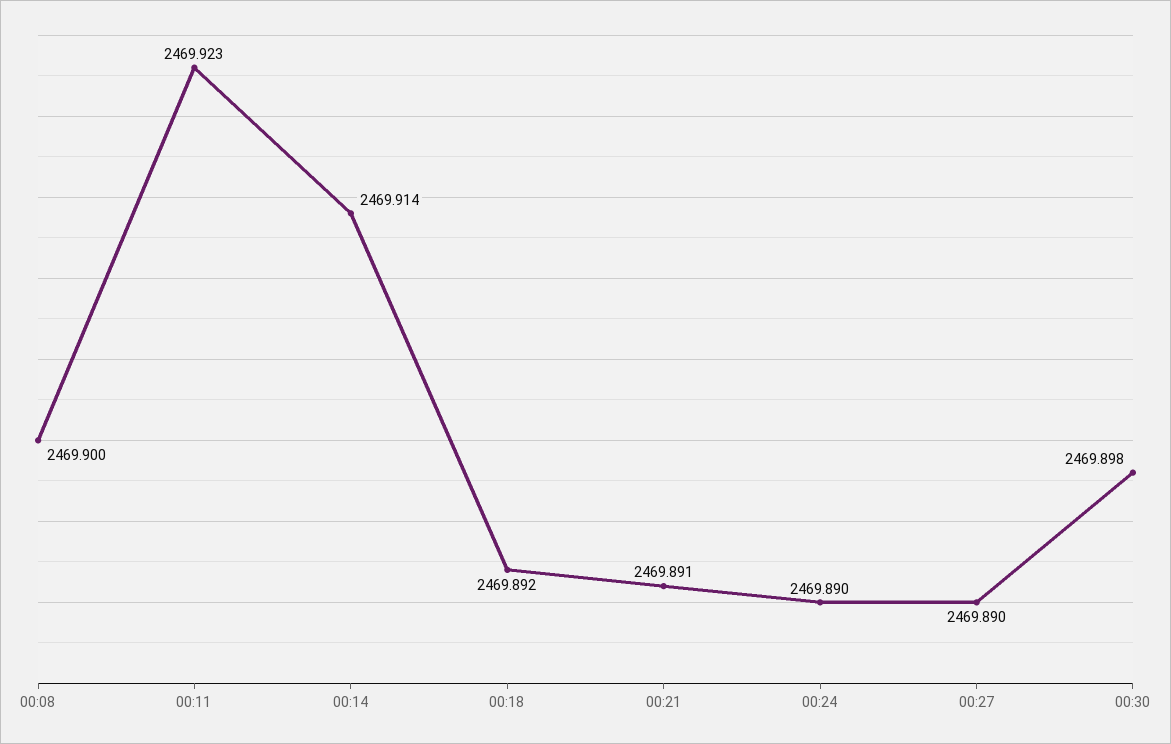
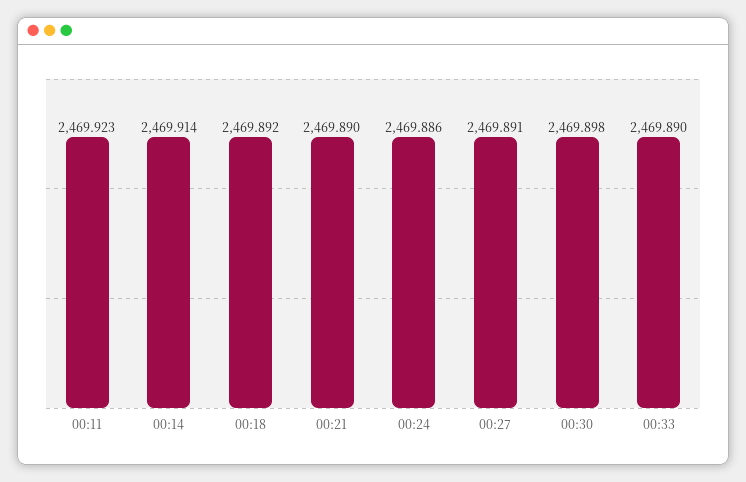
00:08: 2469.9 -> none
00:21: 2469.891 -> 2469.89
00:24: 2469.89 -> 2469.886
00:27: 2469.89 -> 2469.891
00:33: none -> 2469.89

